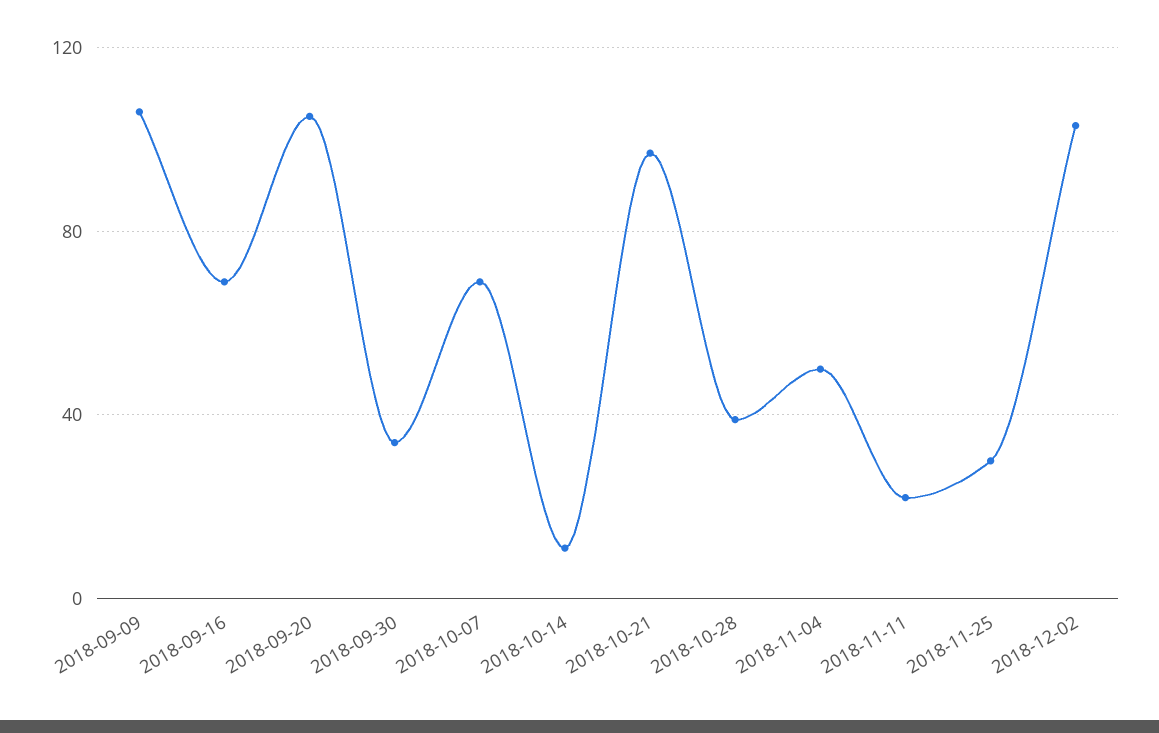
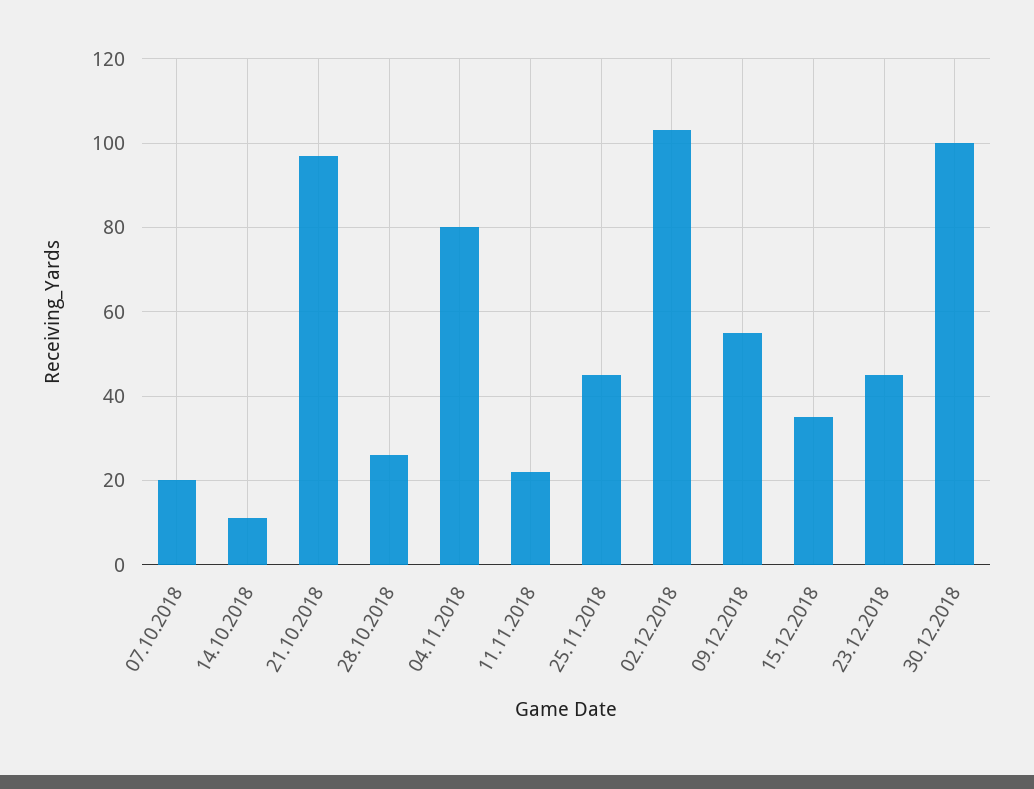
2018-09-09: 105 -> none
2018-09-16: 70 -> none
2018-09-20: 105 -> none
2018-09-30: 35 -> none
2018-10-07: 70 -> 20
2018-10-28: 40 -> 25
2018-11-04: 50 -> 80
2018-11-25: 30 -> 45
09.12.2018: none -> 55
15.12.2018: none -> 35
23.12.2018: none -> 45
30.12.2018: none -> 100

